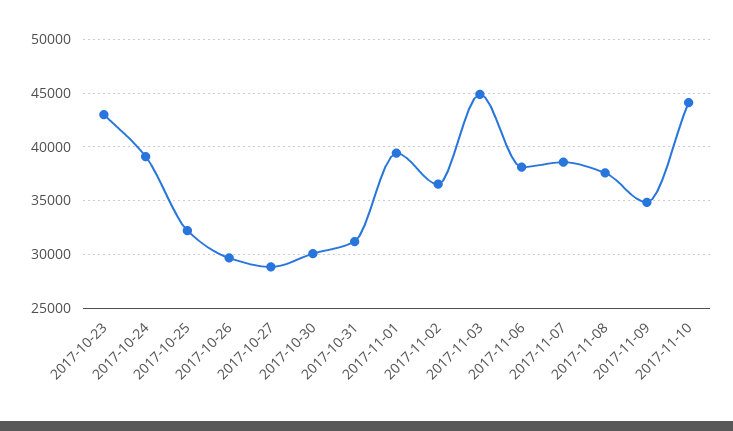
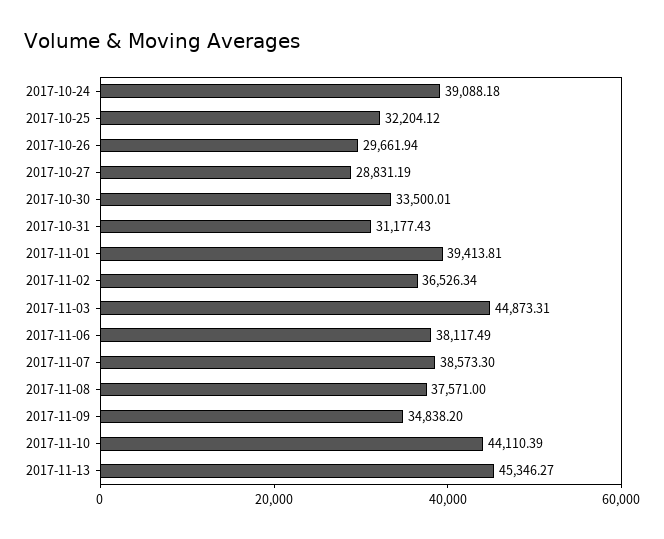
2017-10-23: 43000 -> none
2017-10-30: 30000 -> 33500.01
2017-11-13: none -> 45346.27

